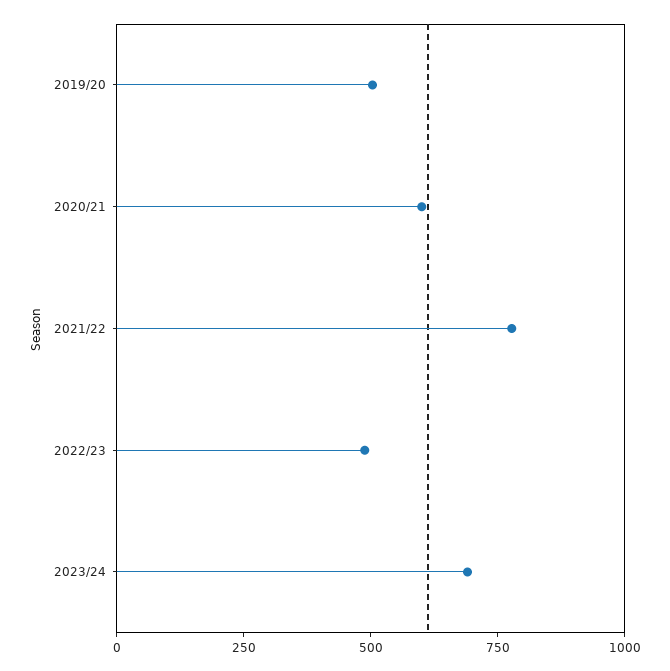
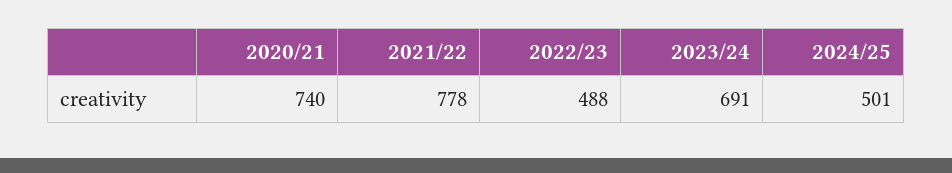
2019/20: 500 -> none
2020/21: 600 -> 740
2024/25: none -> 501

